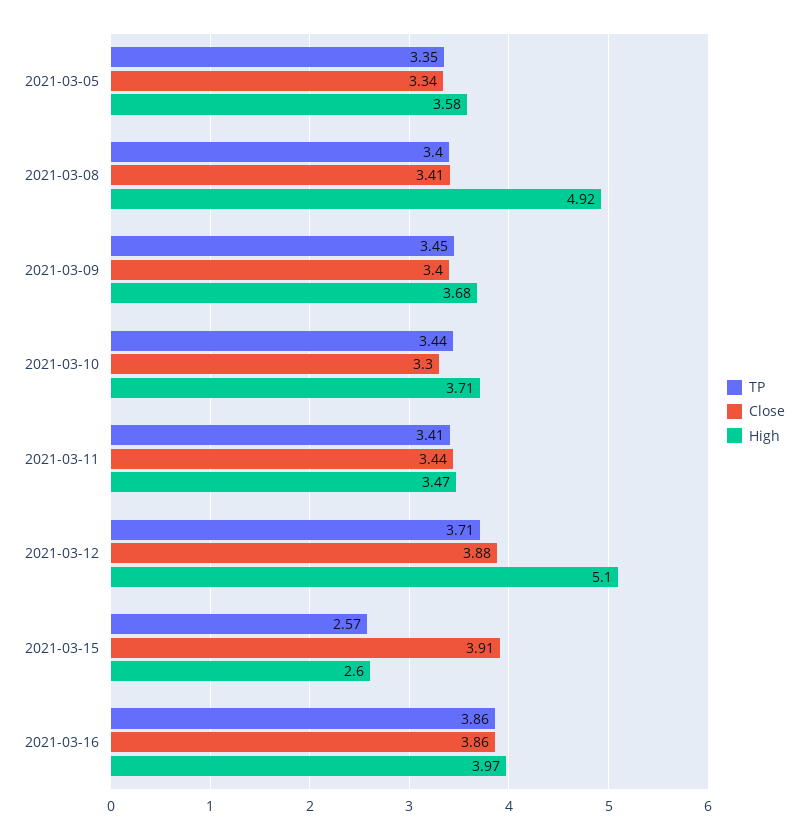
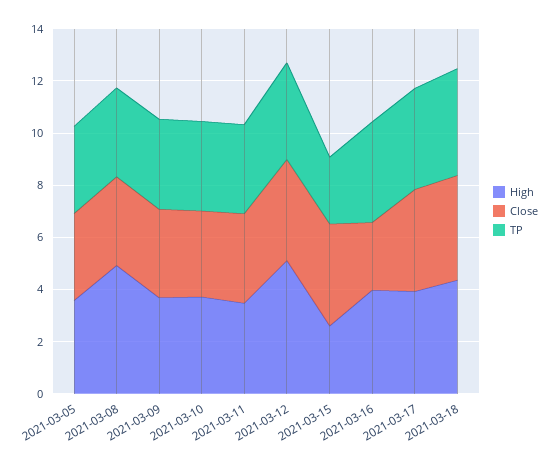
Close, 2021-03-16: 3.86 -> 2.5
High, 2021-03-17: none -> 4
Close, 2021-03-17: none -> 4
TP, 2021-03-17: none -> 4
High, 2021-03-18: none -> 4.5
Close, 2021-03-18: none -> 4
TP, 2021-03-18: none -> 4

